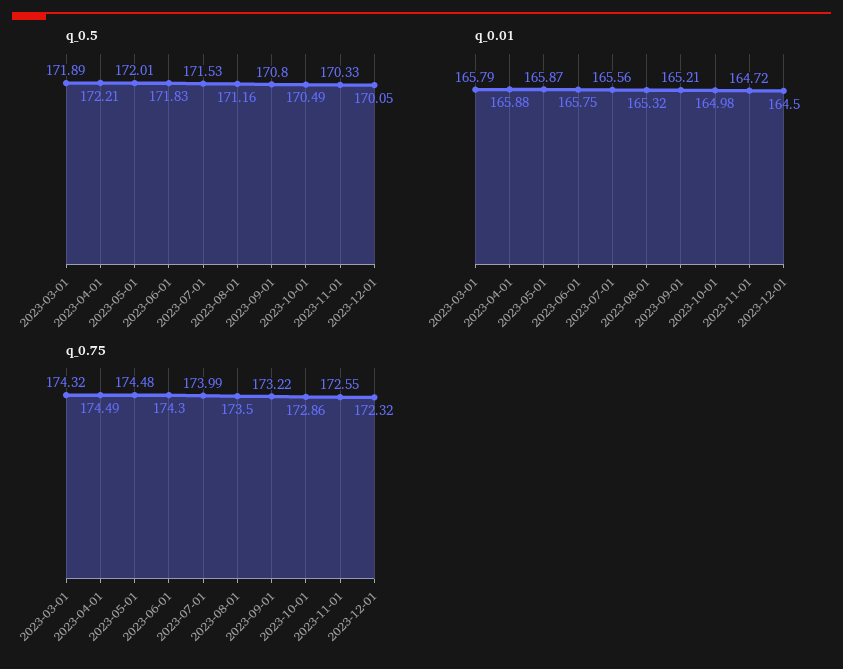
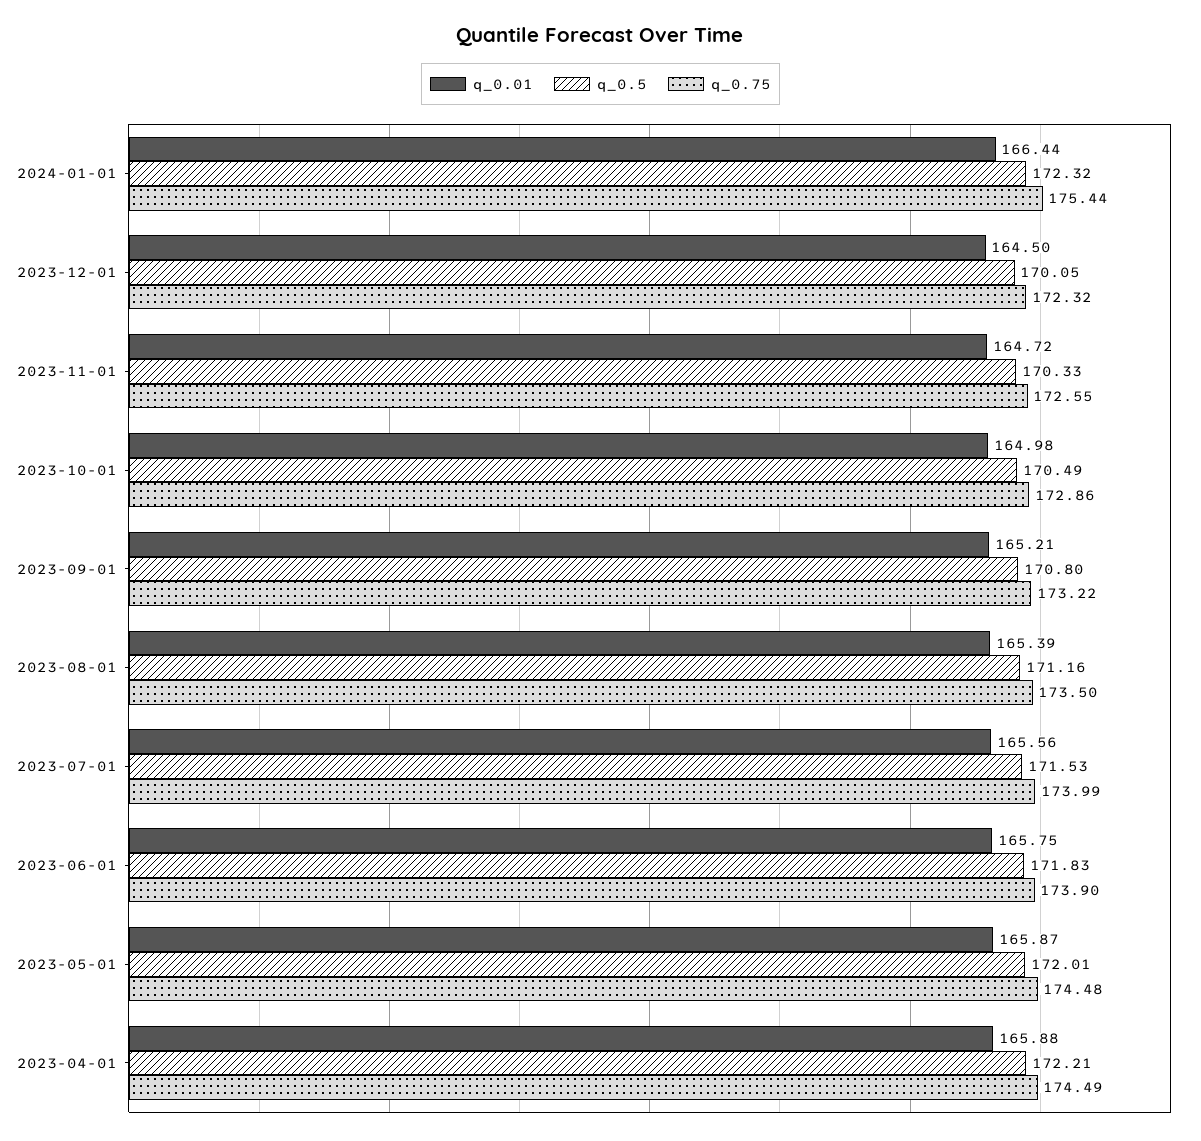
q_0.5, 2023-03-01: 171.89 -> none
q_0.01, 2023-03-01: 165.79 -> none
q_0.01, 2023-08-01: 165.32 -> 165.39
q_0.75, 2023-03-01: 174.32 -> none
q_0.75, 2023-06-01: 174.3 -> 173.9
q_0.01, 2024-01-01: none -> 166.44
q_0.5, 2024-01-01: none -> 172.32
q_0.75, 2024-01-01: none -> 175.44

